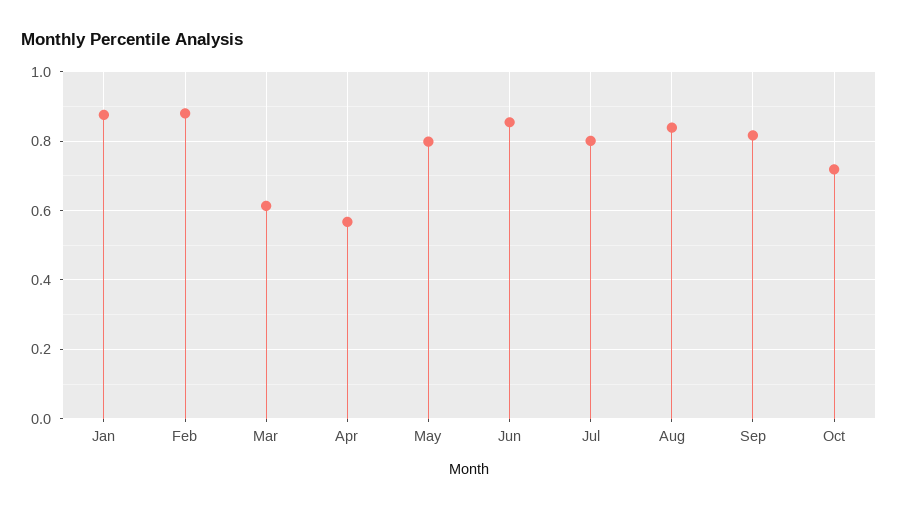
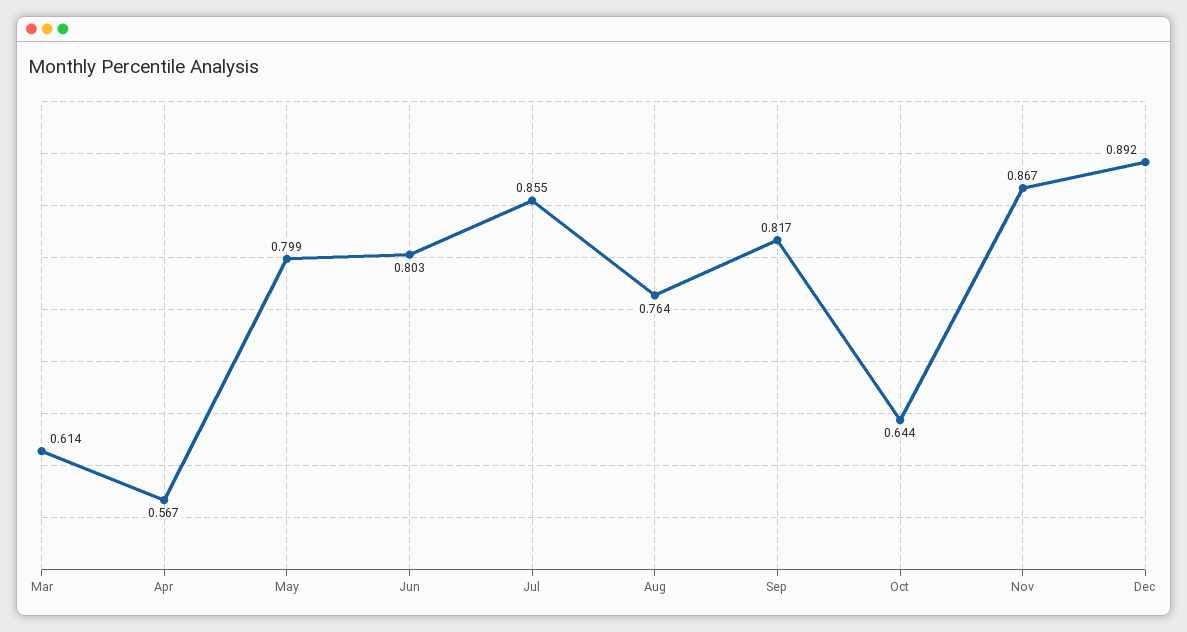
Jan: 0.88 -> none
Feb: 0.88 -> none
Jun: 0.86 -> 0.803
Jul: 0.8 -> 0.855
Aug: 0.84 -> 0.764
Oct: 0.72 -> 0.644
Nov: none -> 0.867
Dec: none -> 0.892

